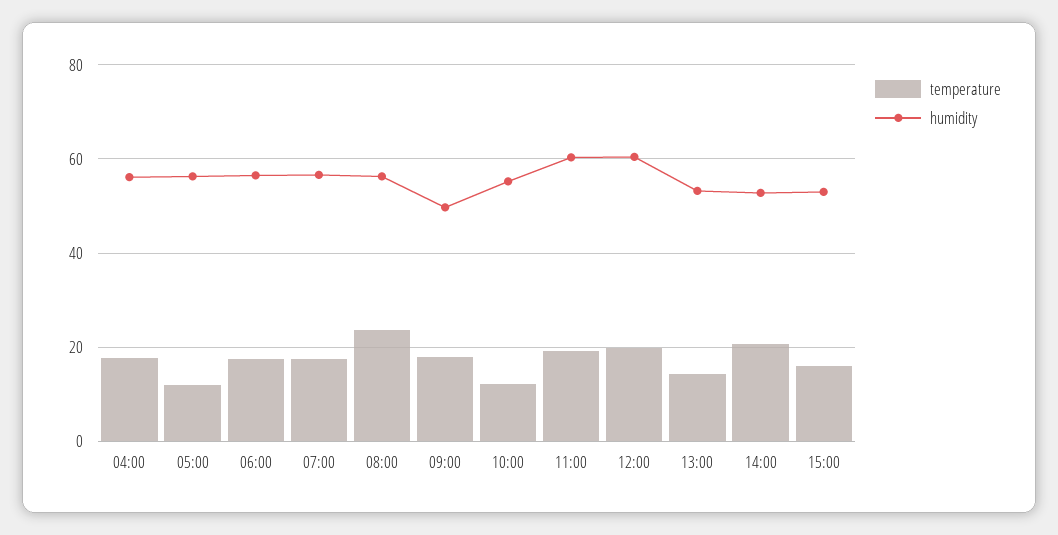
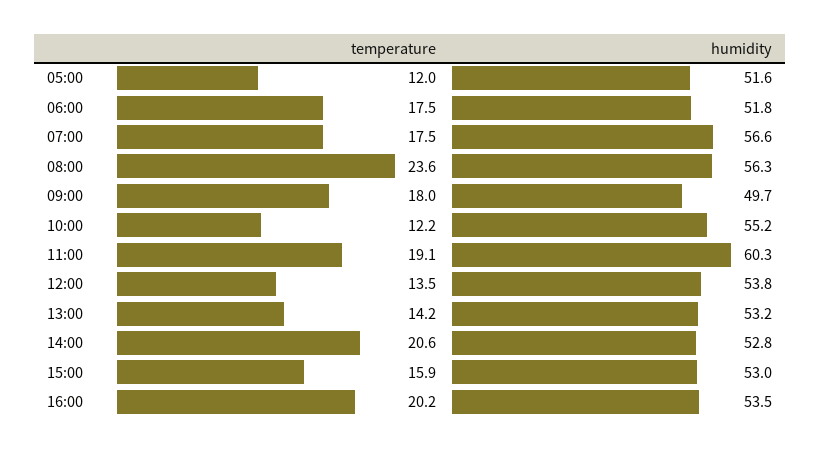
temperature, 04:00: 18 -> none
humidity, 04:00: 56 -> none
humidity, 05:00: 56 -> 51.6
humidity, 06:00: 56 -> 51.8
temperature, 12:00: 20 -> 13.5
humidity, 12:00: 60 -> 53.8
temperature, 16:00: none -> 20.2
humidity, 16:00: none -> 53.5

